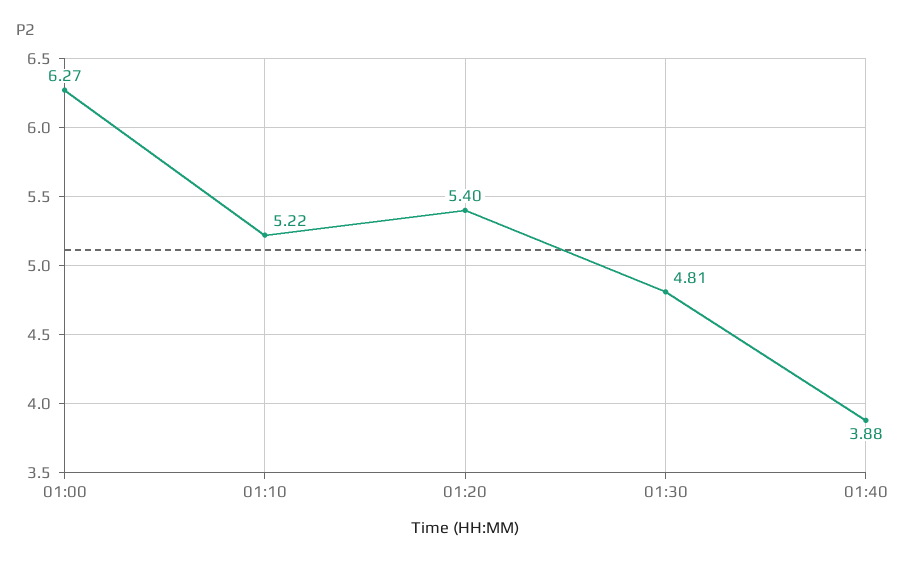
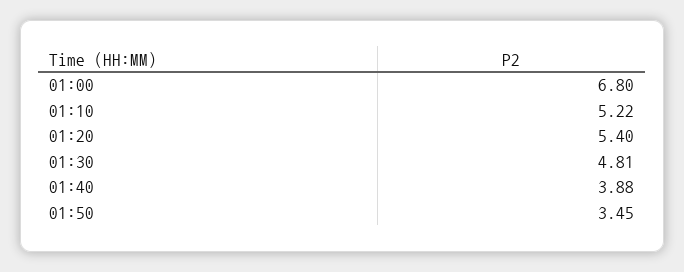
01:00: 6.27 -> 6.8
01:50: none -> 3.45

